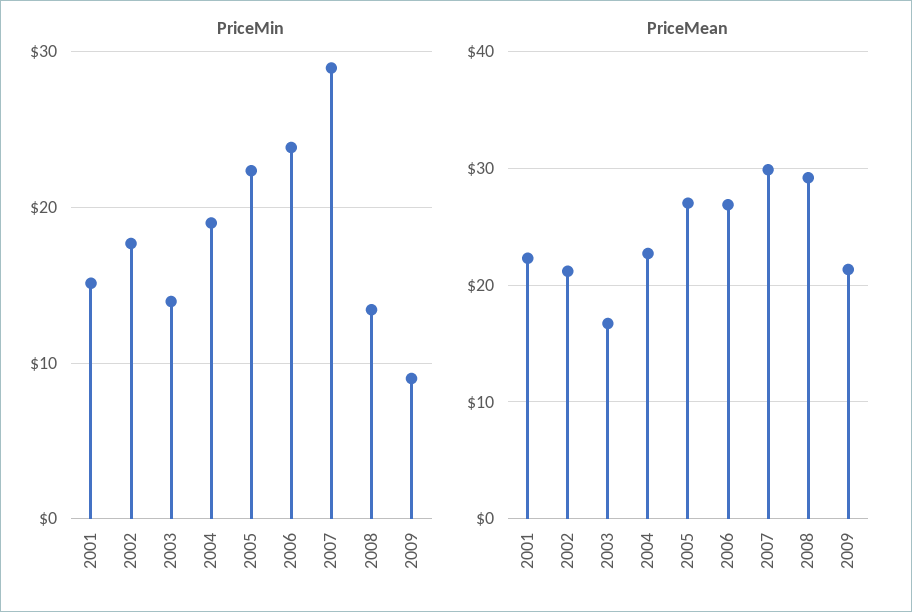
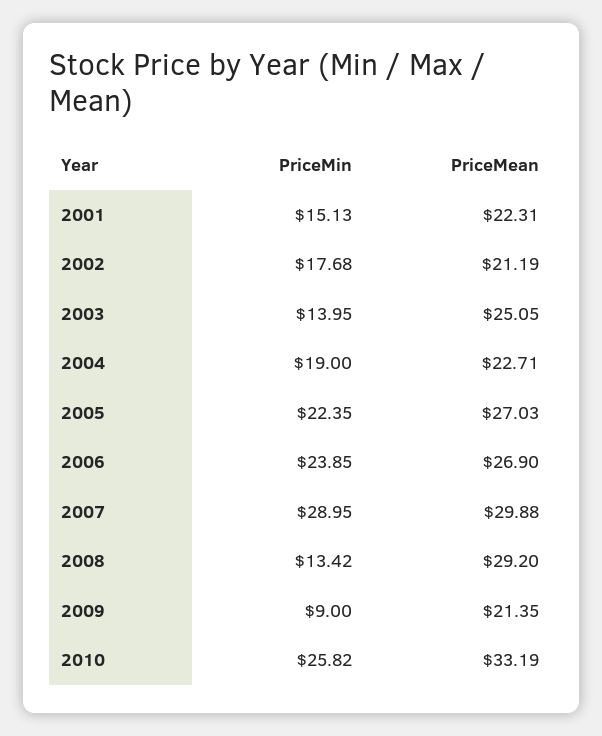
PriceMean, 2003: 17 -> 25.05
PriceMin, 2010: none -> 25.82
PriceMean, 2010: none -> 33.19

